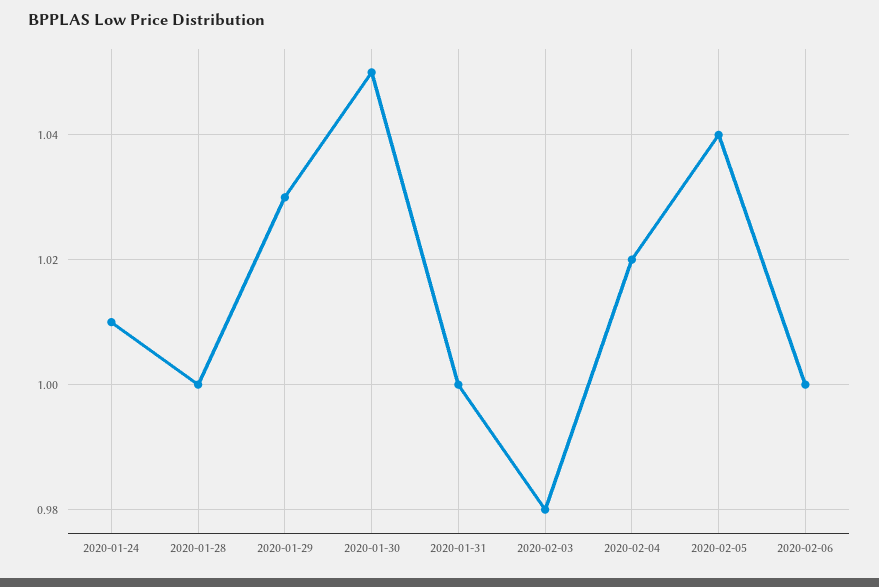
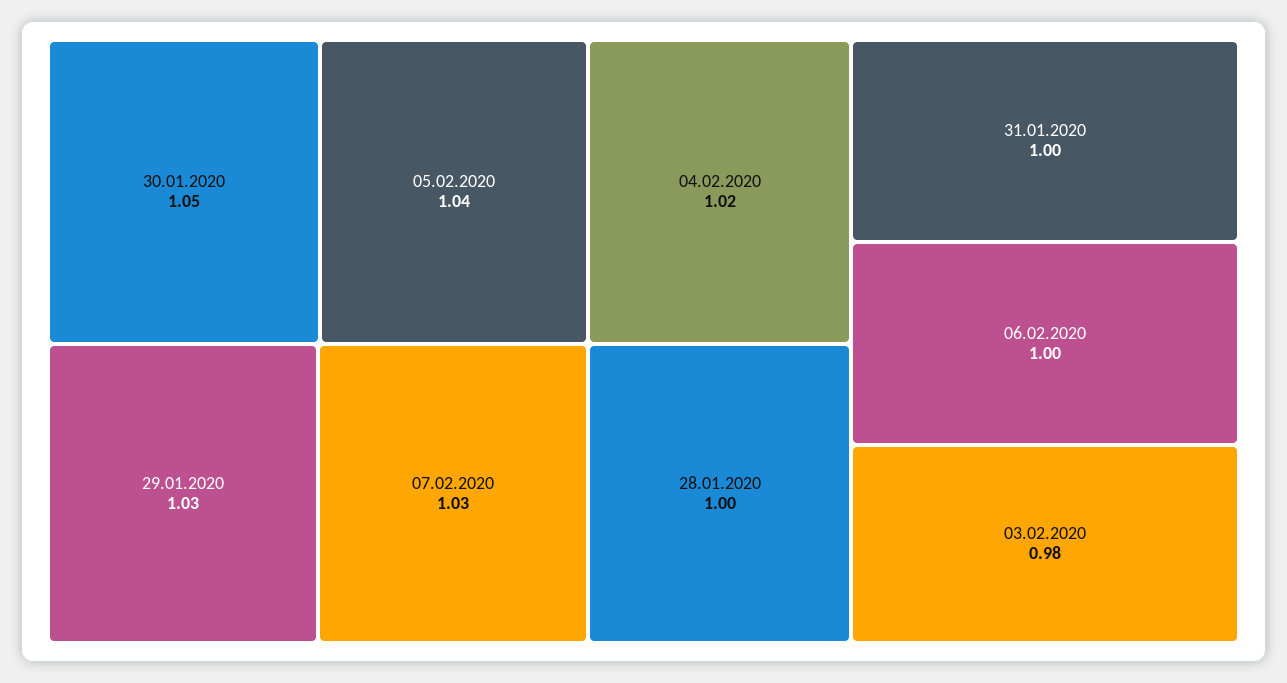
2020-01-24: 1.01 -> none
07.02.2020: none -> 1.03

